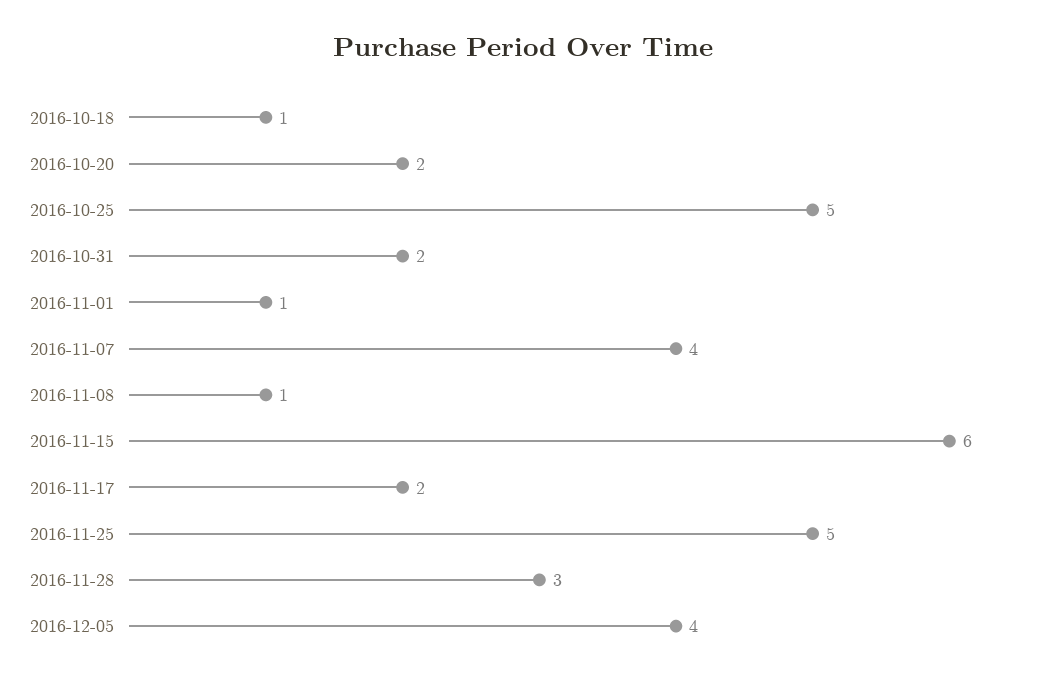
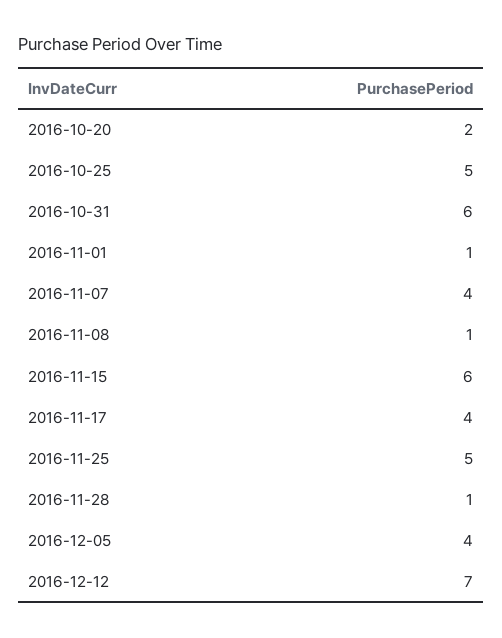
2016-10-18: 1 -> none
2016-10-31: 2 -> 6
2016-11-17: 2 -> 4
2016-11-28: 3 -> 1
2016-12-12: none -> 7

